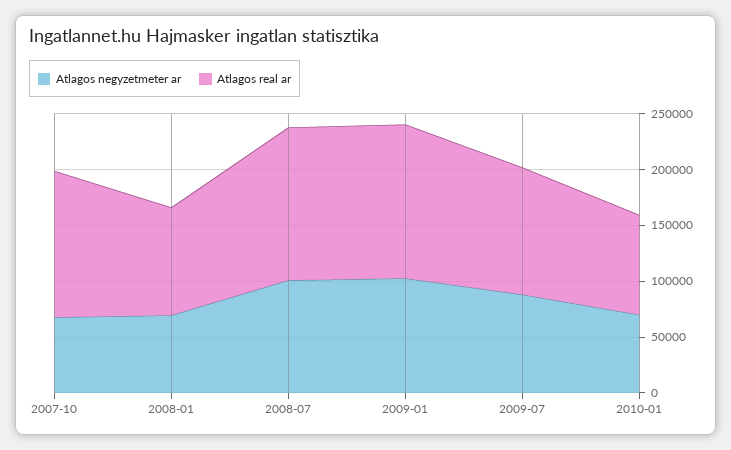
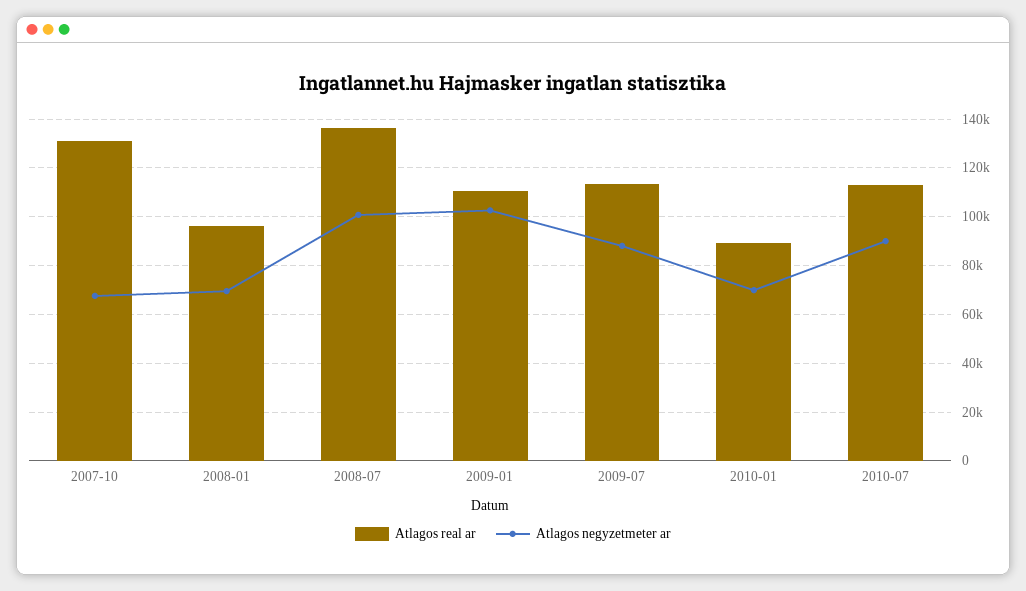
Atlagos real ar, 2009-01: 140000 -> 110000
Atlagos real ar, 2010-07: none -> 112500
Atlagos negyzetmeter ar, 2010-07: none -> 90000

